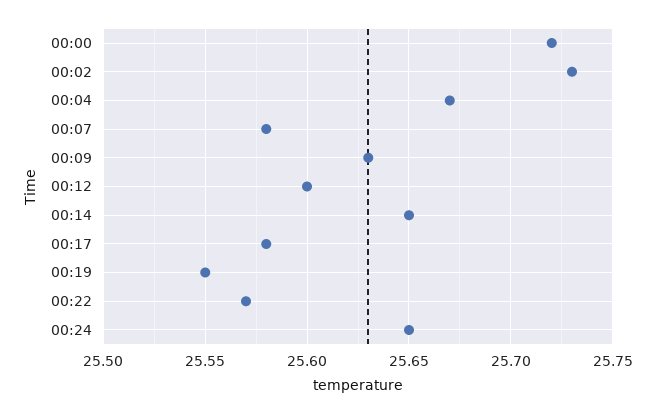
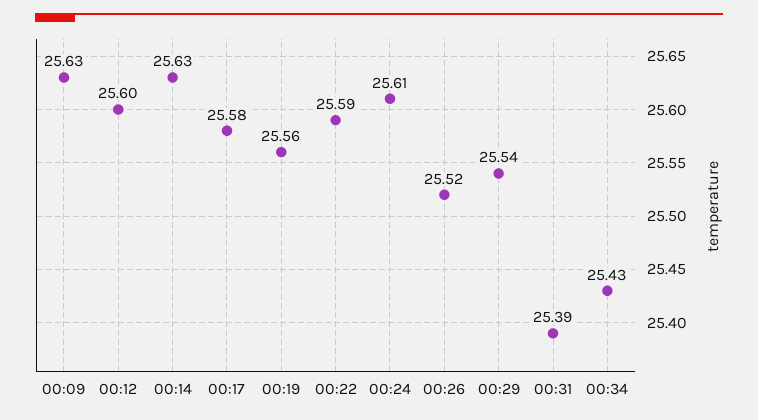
00:00: 25.72 -> none
00:02: 25.73 -> none
00:04: 25.67 -> none
00:07: 25.58 -> none
00:14: 25.65 -> 25.63
00:19: 25.55 -> 25.56
00:22: 25.57 -> 25.59
00:24: 25.65 -> 25.61
00:26: none -> 25.52
00:29: none -> 25.54
00:31: none -> 25.39
00:34: none -> 25.43

